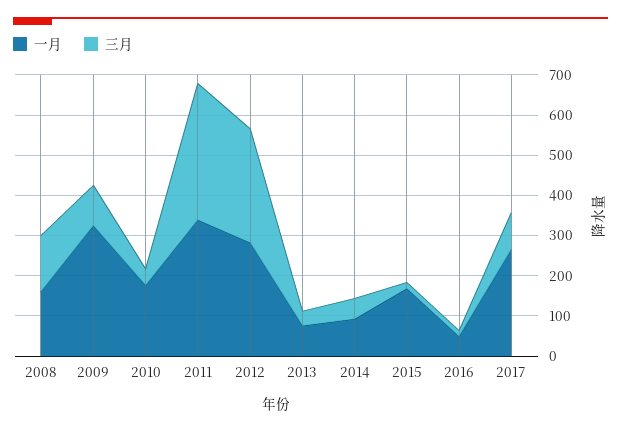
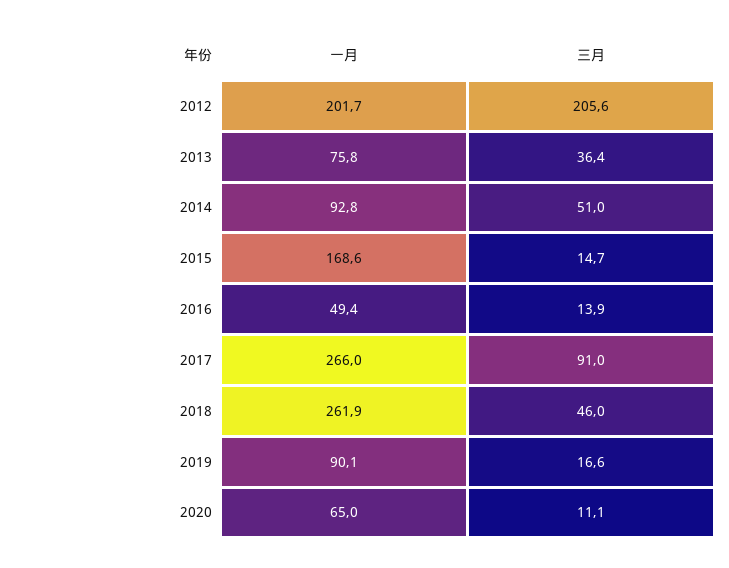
一月, 2008: 160 -> none
三月, 2008: 140 -> none
一月, 2009: 320 -> none
三月, 2009: 100 -> none
一月, 2010: 180 -> none
三月, 2010: 40 -> none
一月, 2011: 340 -> none
三月, 2011: 340 -> none
一月, 2012: 280 -> 201.7
三月, 2012: 280 -> 205.6
一月, 2018: none -> 261.9
三月, 2018: none -> 46
一月, 2019: none -> 90.1
三月, 2019: none -> 16.6
一月, 2020: none -> 65
三月, 2020: none -> 11.1

